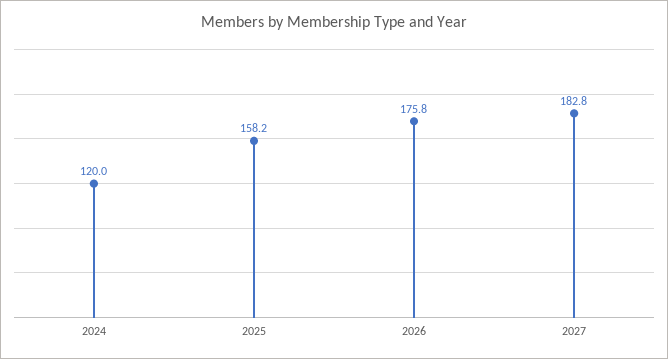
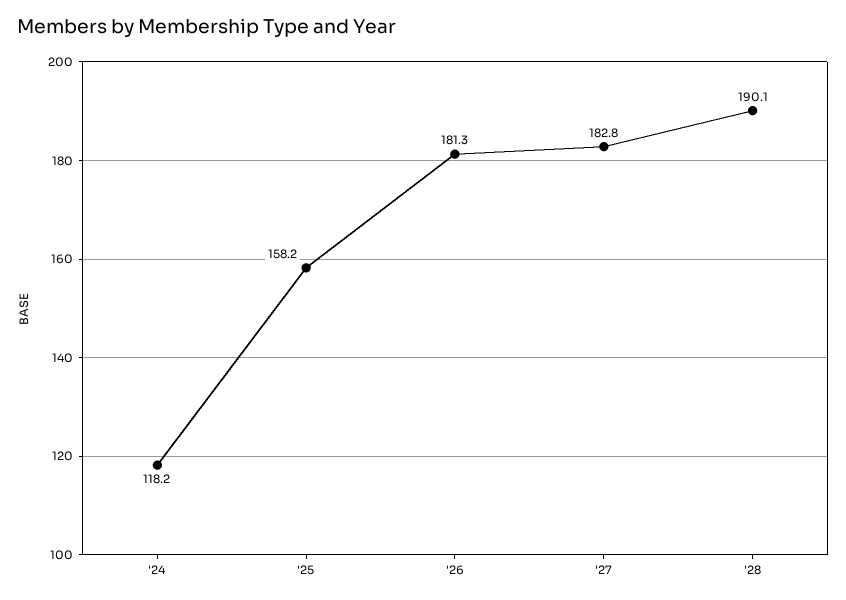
2024: 120 -> 118.2
2026: 175.8 -> 181.3
'28: none -> 190.1

